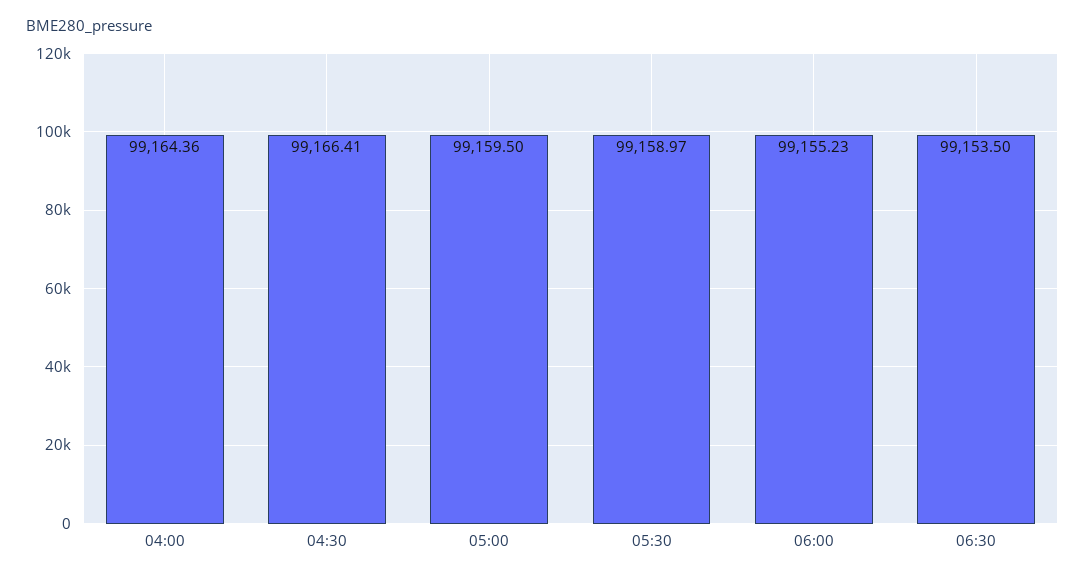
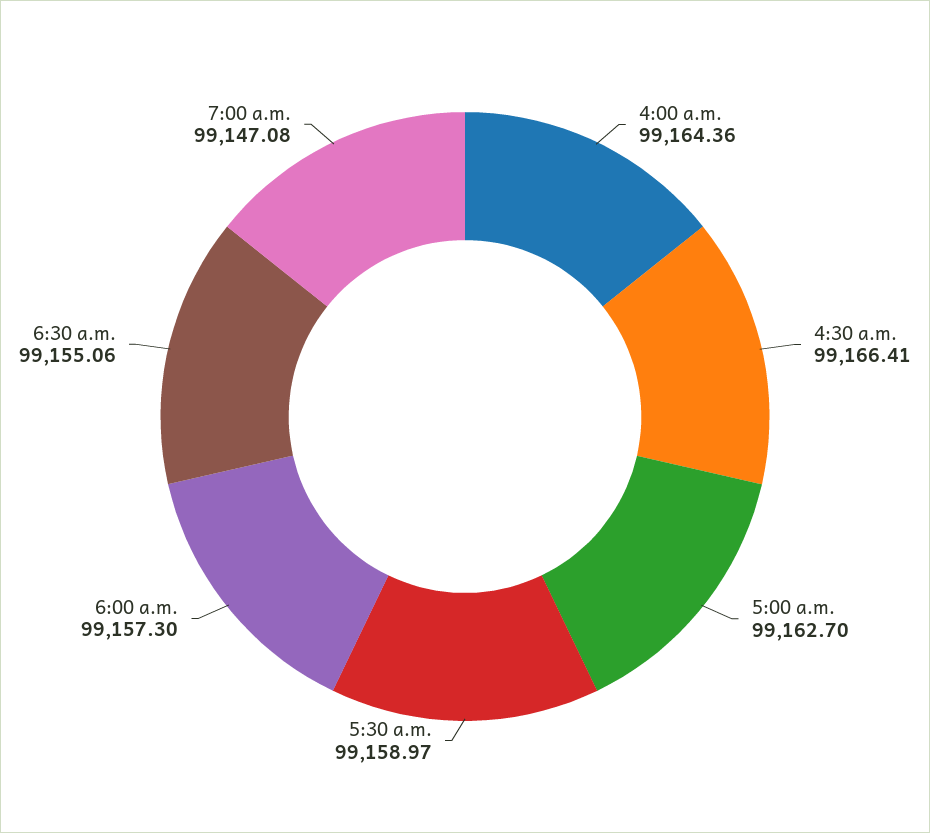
05:00: 99159.5 -> 99162.7
06:00: 99155.23 -> 99157.3
06:30: 99153.5 -> 99155.06
7:00 a.m.: none -> 99147.08

